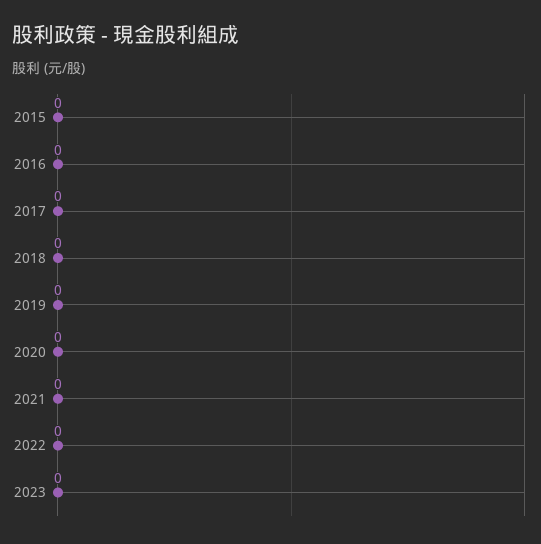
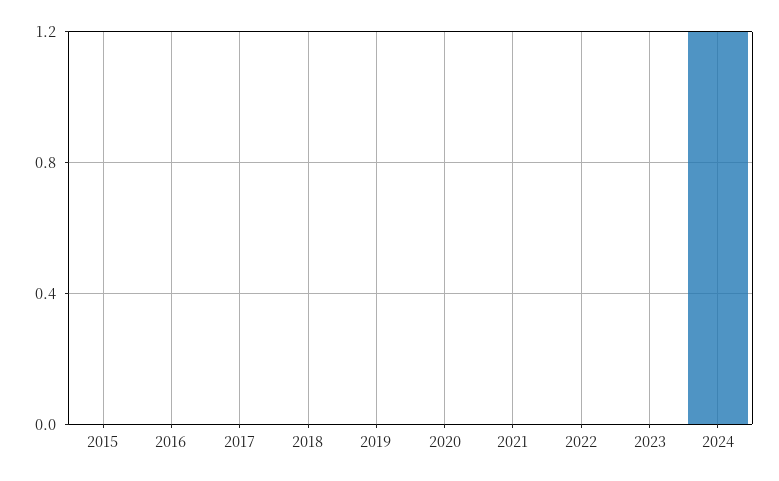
2024: none -> 1.2

